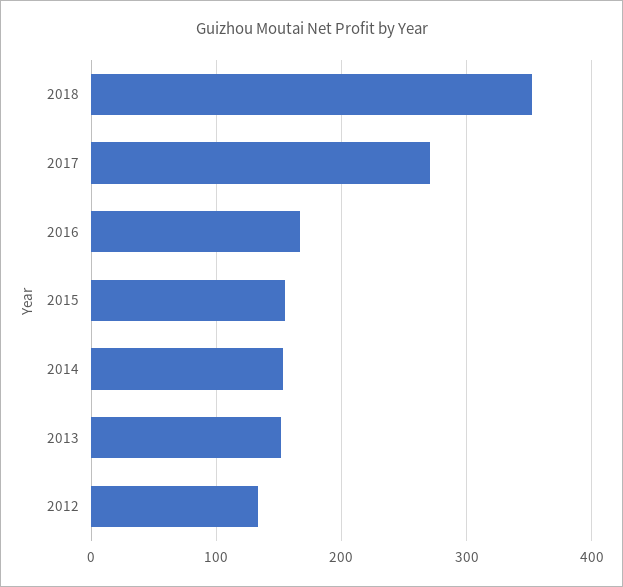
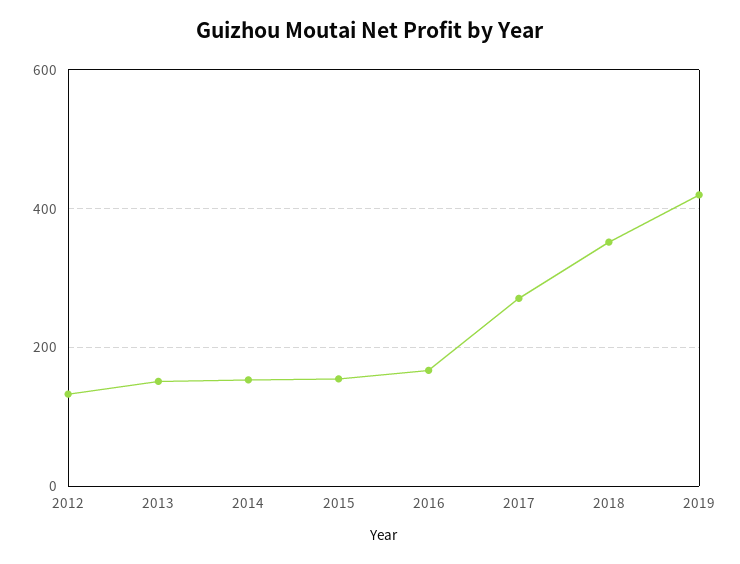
2019: none -> 420

